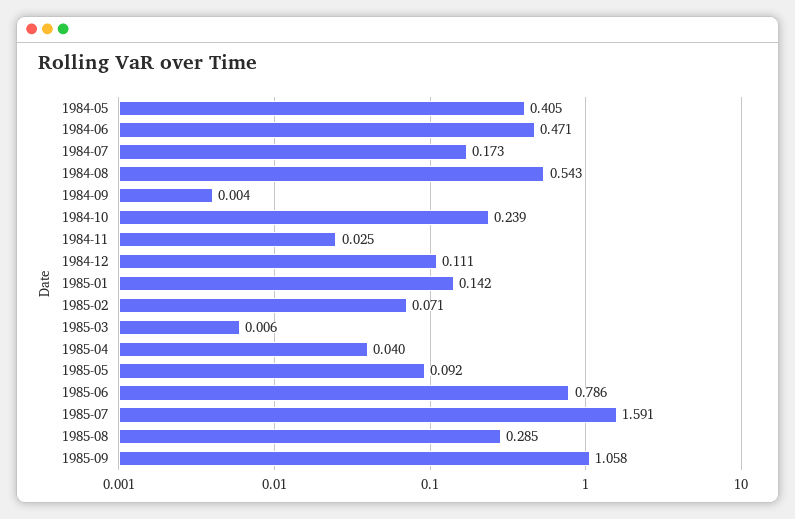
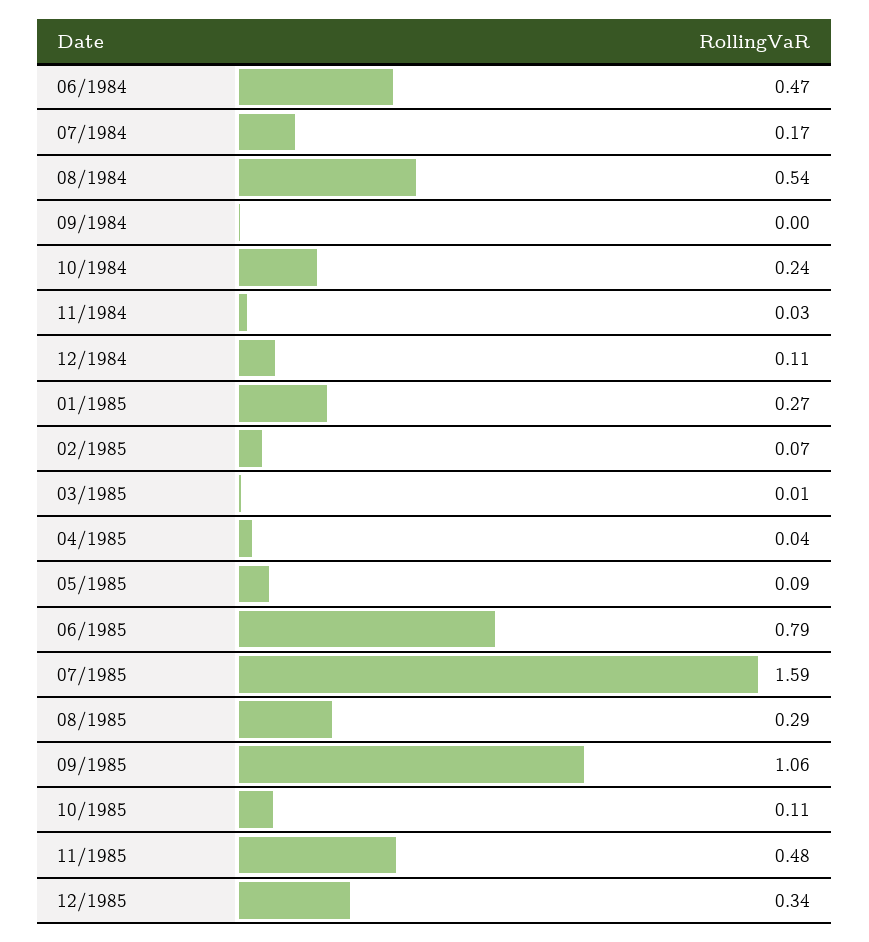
1984-05: 0.405 -> none
1985-01: 0.142 -> 0.27
10/1985: none -> 0.11
11/1985: none -> 0.48
12/1985: none -> 0.34

